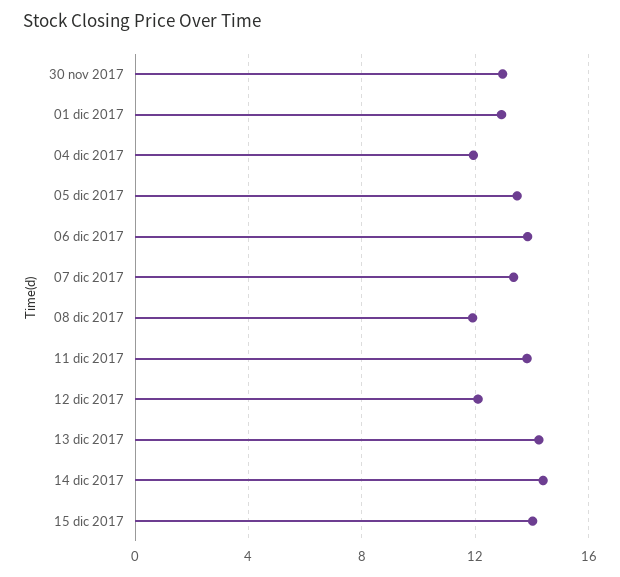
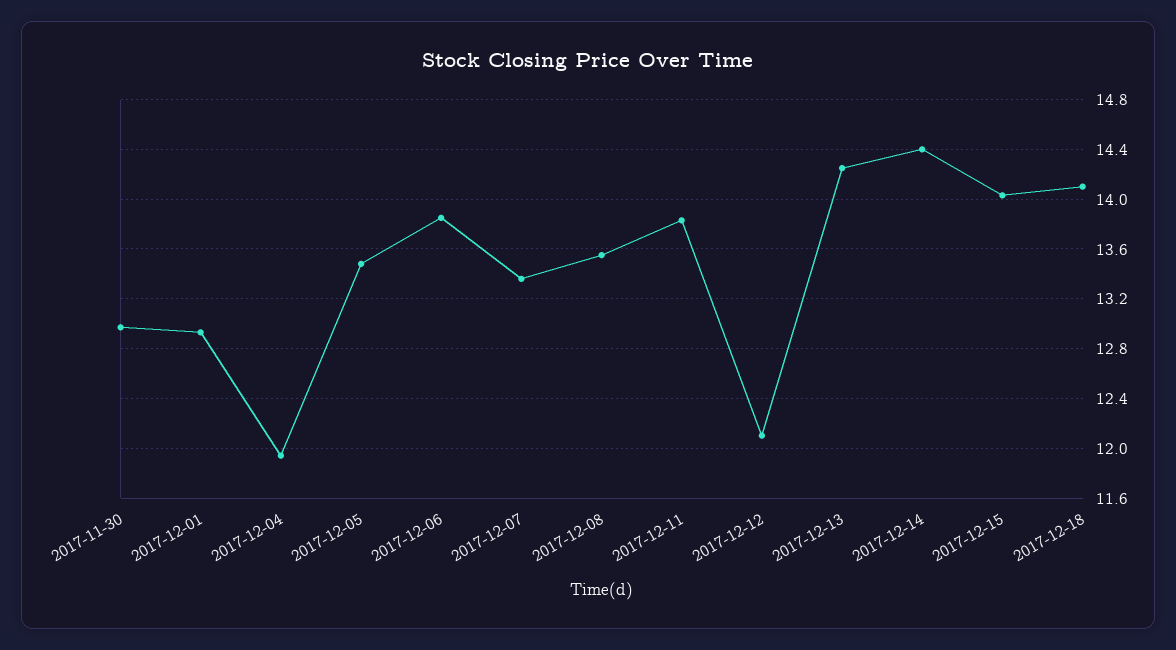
08 dic 2017: 12 -> 13.55
2017-12-18: none -> 14.1

